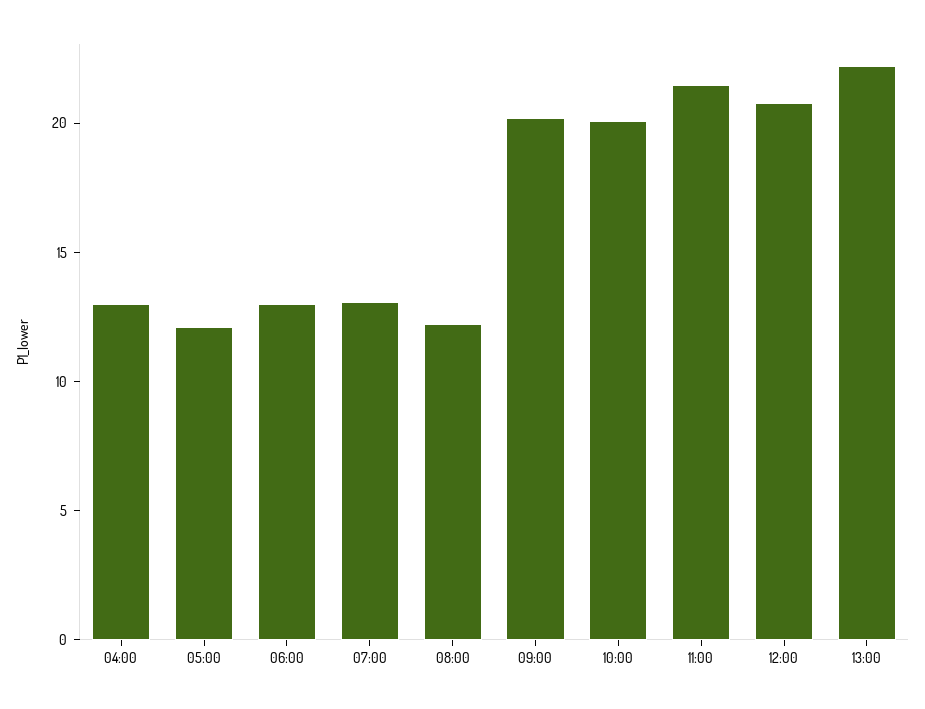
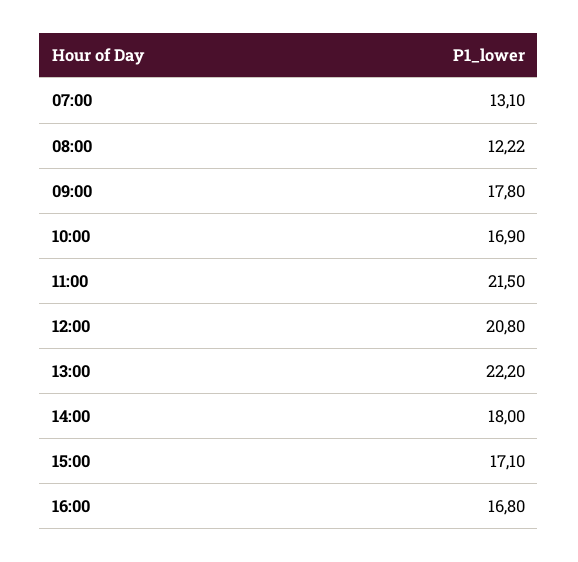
04:00: 13 -> none
05:00: 12 -> none
06:00: 13 -> none
09:00: 20 -> 17.8
10:00: 20 -> 16.9
14:00: none -> 18
15:00: none -> 17.1
16:00: none -> 16.8

